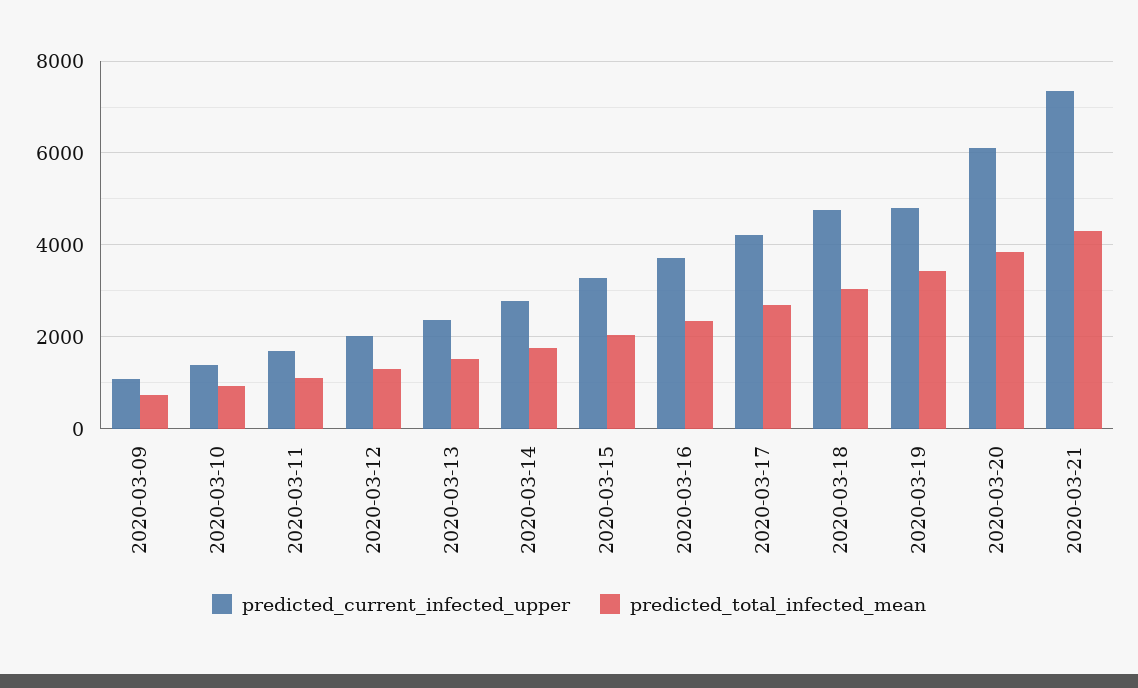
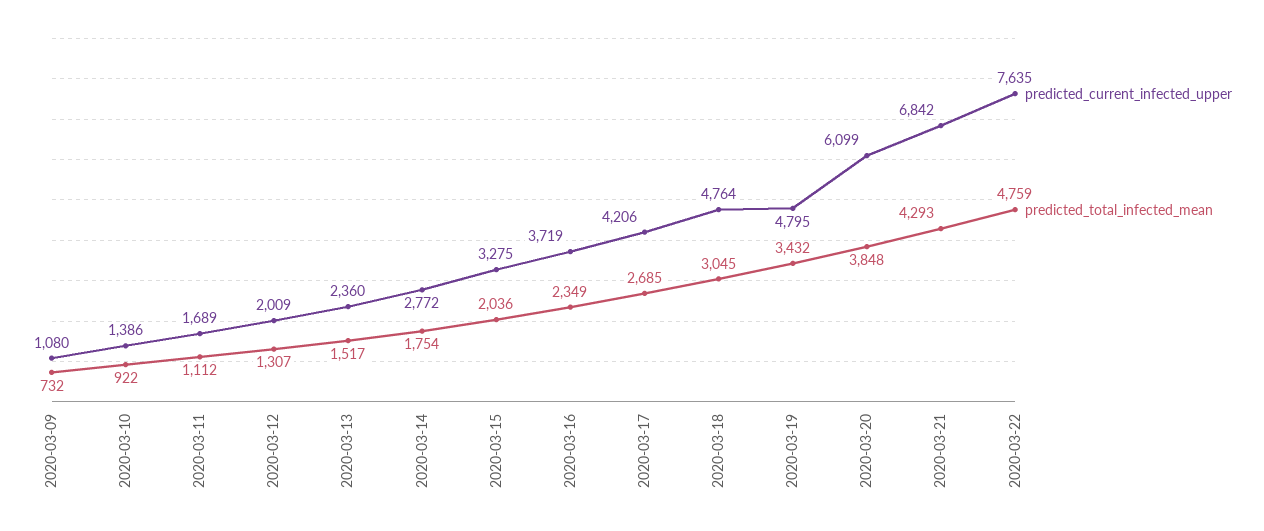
predicted_current_infected_upper, 2020-03-21: 7400 -> 6842
predicted_current_infected_upper, 2020-03-22: none -> 7635
predicted_total_infected_mean, 2020-03-22: none -> 4759

